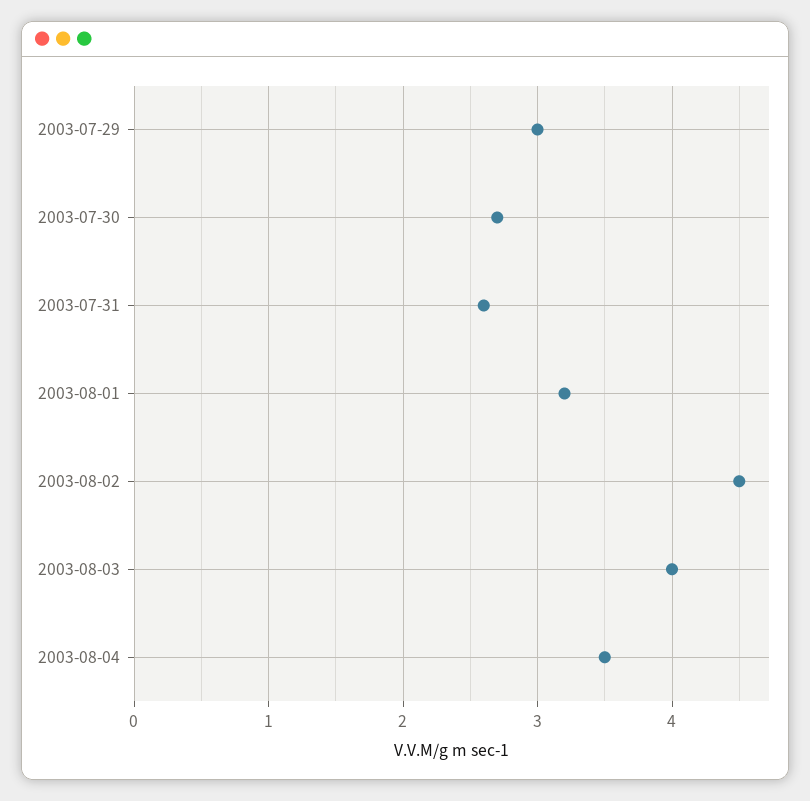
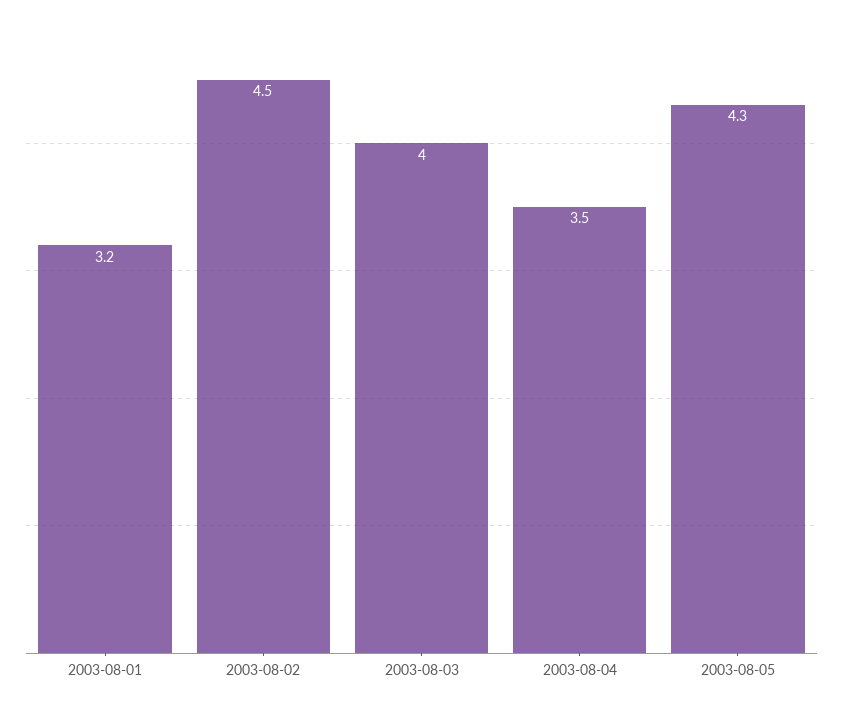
2003-07-29: 3 -> none
2003-07-30: 2.7 -> none
2003-07-31: 2.6 -> none
2003-08-05: none -> 4.3

